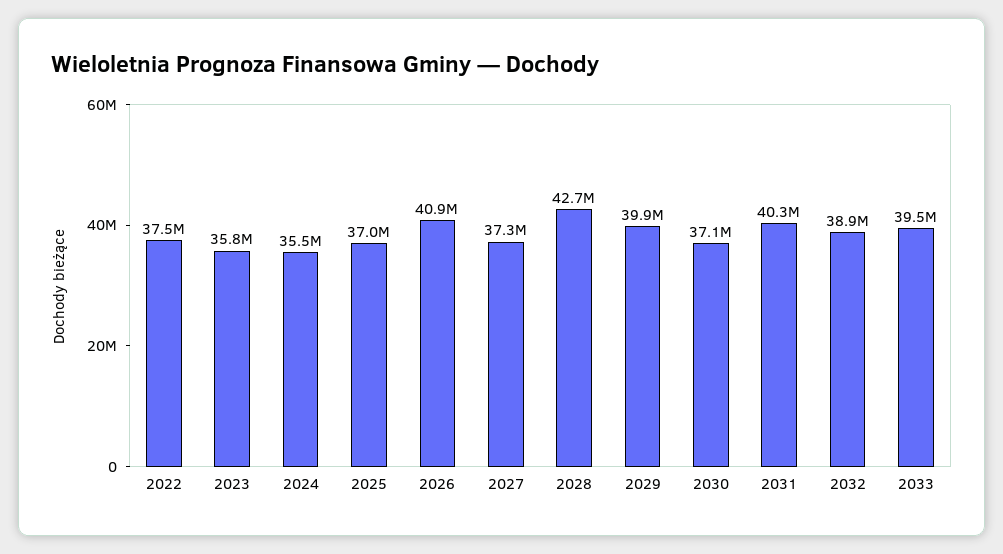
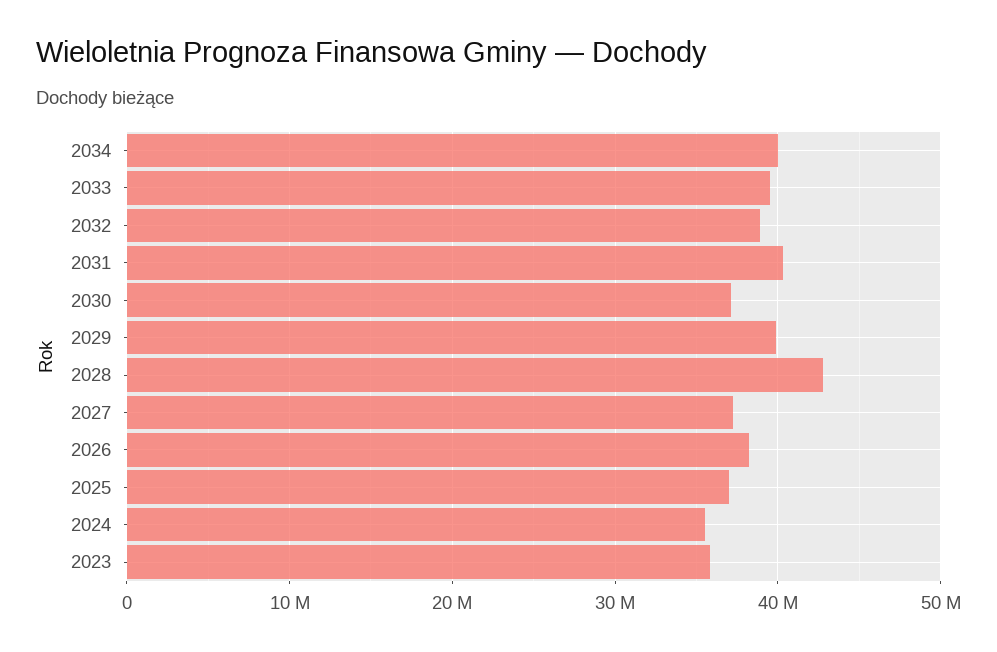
2022: 37500000 -> none
2026: 40900000 -> 38000000
2034: none -> 40000000

